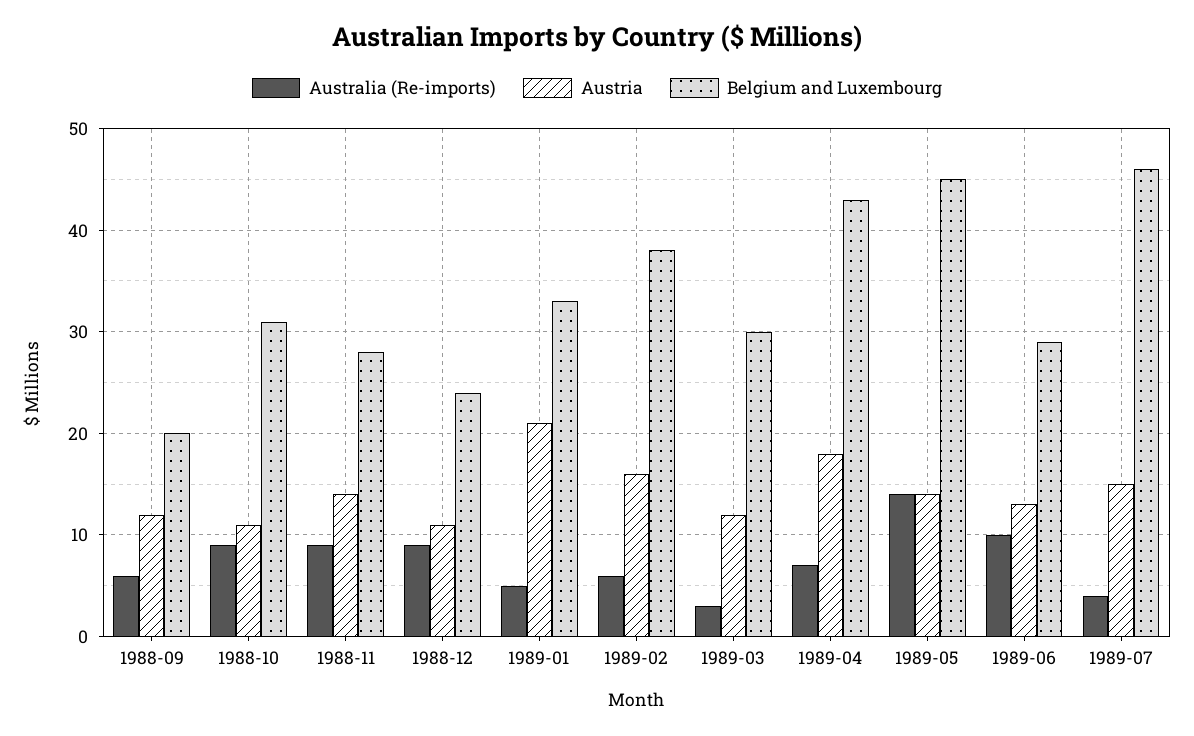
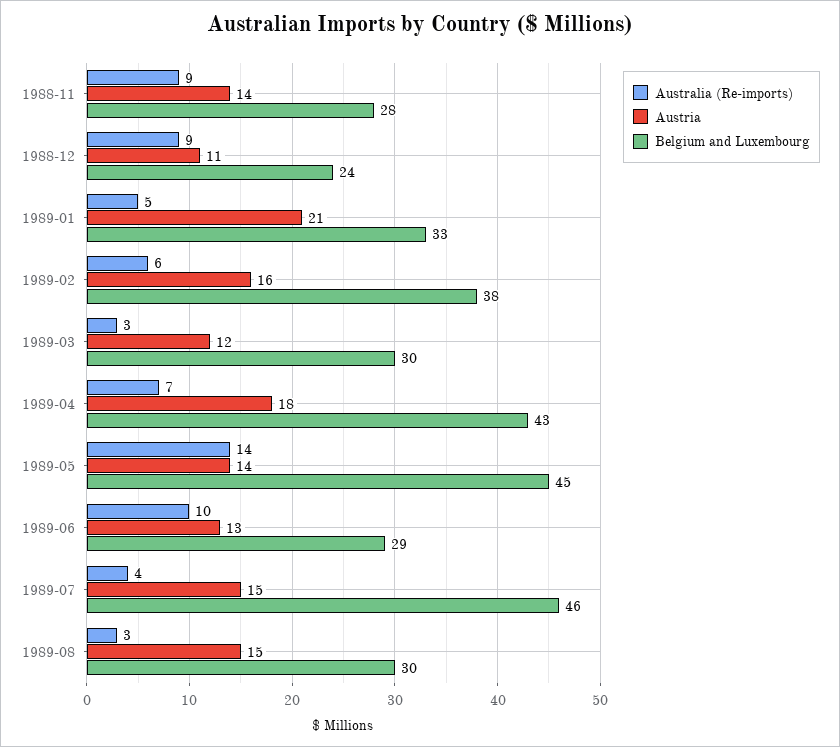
Australia (Re-imports), 1988-09: 6 -> none
Austria, 1988-09: 12 -> none
Belgium and Luxembourg, 1988-09: 20 -> none
Australia (Re-imports), 1988-10: 9 -> none
Austria, 1988-10: 11 -> none
Belgium and Luxembourg, 1988-10: 31 -> none
Australia (Re-imports), 1989-08: none -> 3
Austria, 1989-08: none -> 15
Belgium and Luxembourg, 1989-08: none -> 30

